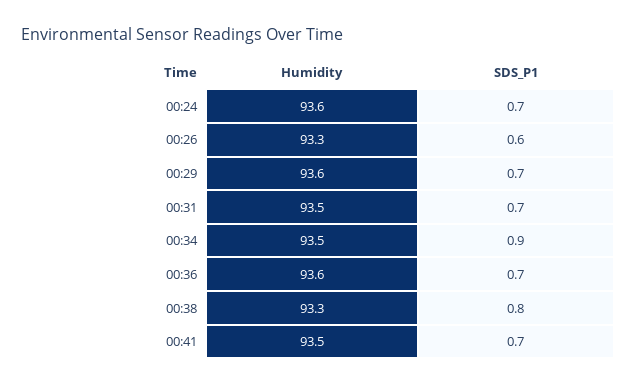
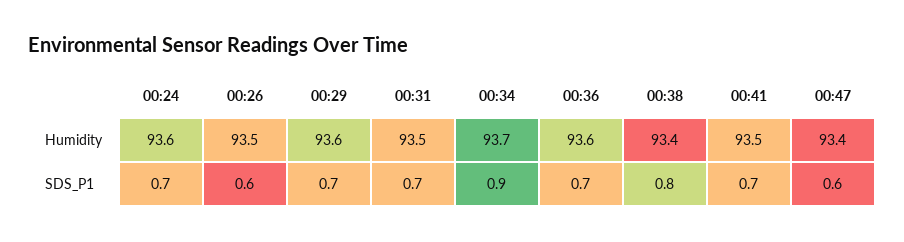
Humidity, 00:26: 93.3 -> 93.5
Humidity, 00:34: 93.5 -> 93.7
Humidity, 00:38: 93.3 -> 93.4
Humidity, 00:47: none -> 93.4
SDS_P1, 00:47: none -> 0.6

